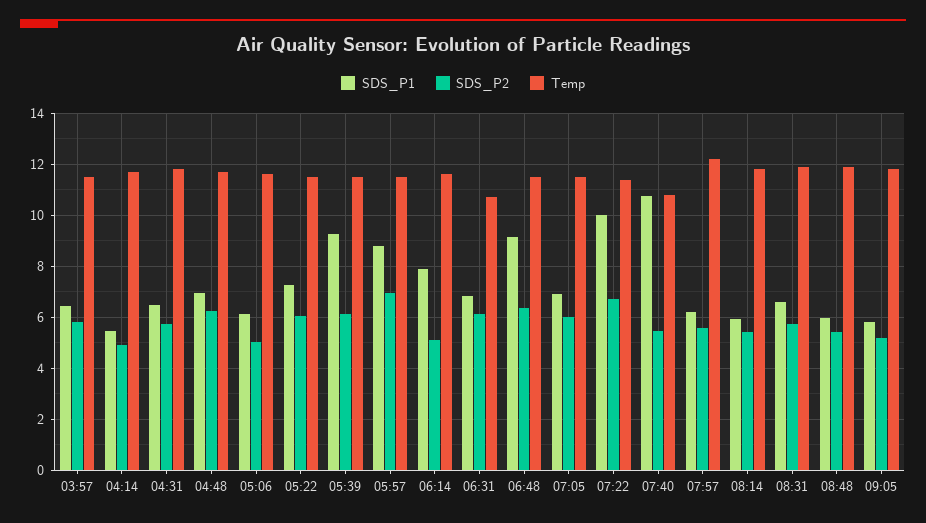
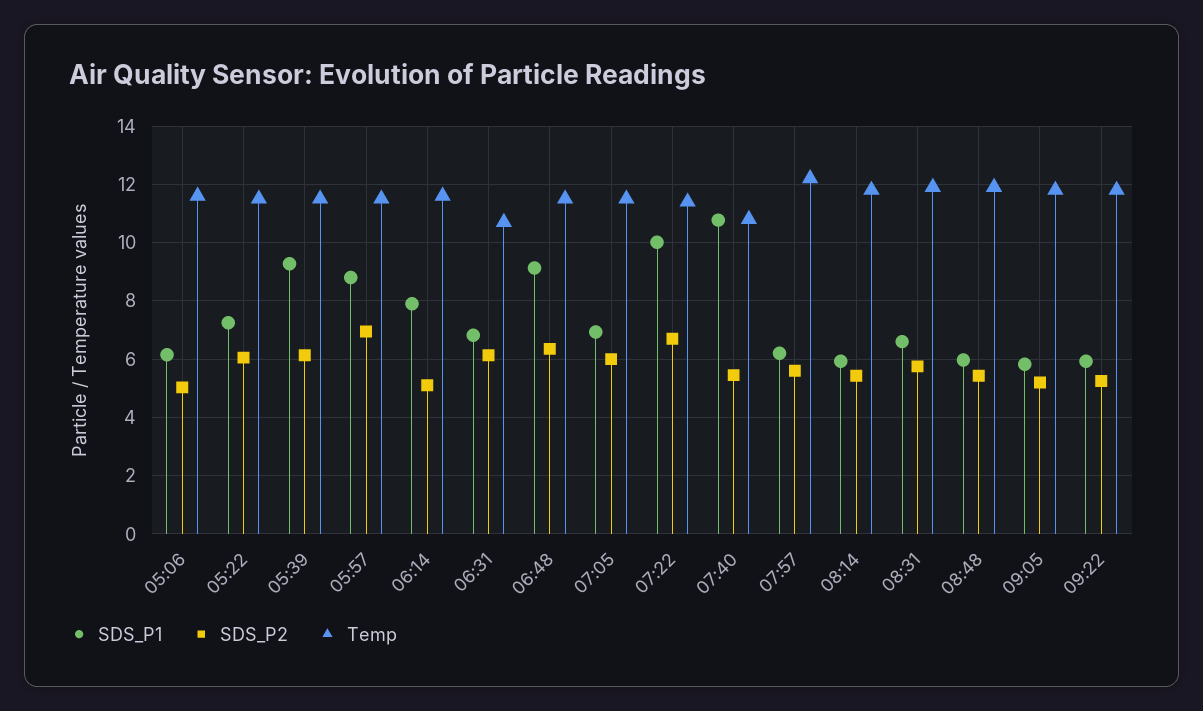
SDS_P1, 03:57: 6.5 -> none
SDS_P2, 03:57: 5.75 -> none
Temp, 03:57: 11.5 -> none
SDS_P1, 04:14: 5.5 -> none
SDS_P2, 04:14: 5 -> none
Temp, 04:14: 11.75 -> none
SDS_P1, 04:31: 6.5 -> none
SDS_P2, 04:31: 5.75 -> none
Temp, 04:31: 11.75 -> none
SDS_P1, 04:48: 7 -> none
SDS_P2, 04:48: 6.25 -> none
Temp, 04:48: 11.75 -> none
SDS_P1, 09:22: none -> 6
SDS_P2, 09:22: none -> 5.25
Temp, 09:22: none -> 11.75

